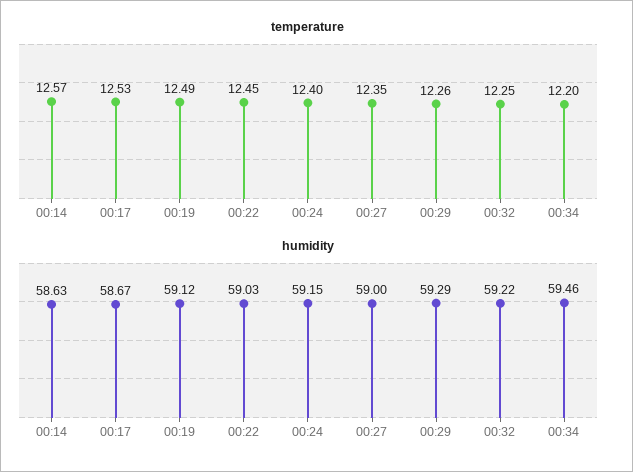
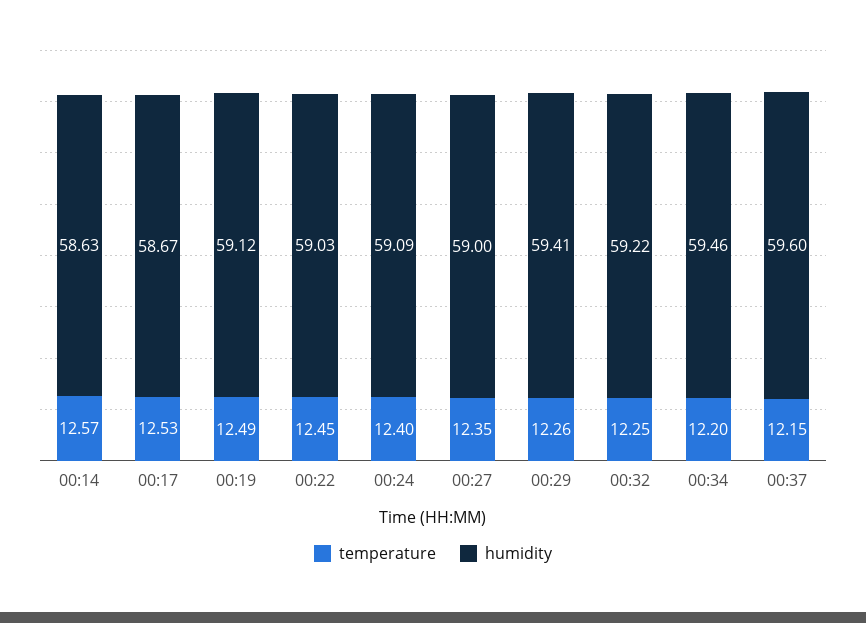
humidity, 00:24: 59.15 -> 59.09
humidity, 00:29: 59.29 -> 59.41
temperature, 00:37: none -> 12.15
humidity, 00:37: none -> 59.6

